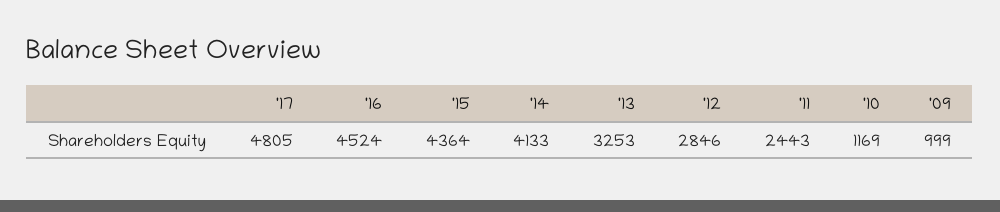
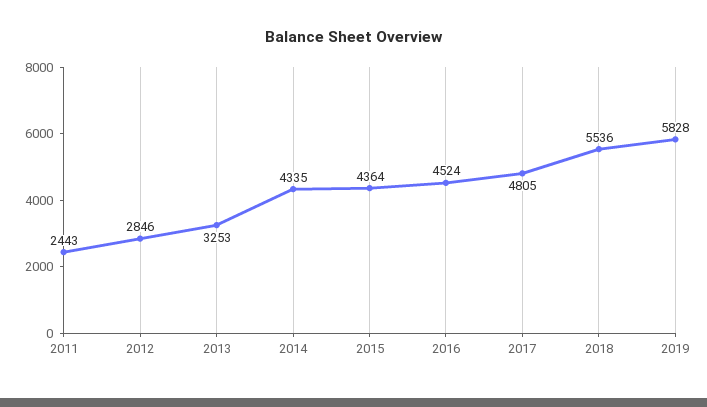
'14: 4133 -> 4335
'10: 1169 -> none
'09: 999 -> none
2018: none -> 5536
2019: none -> 5828

